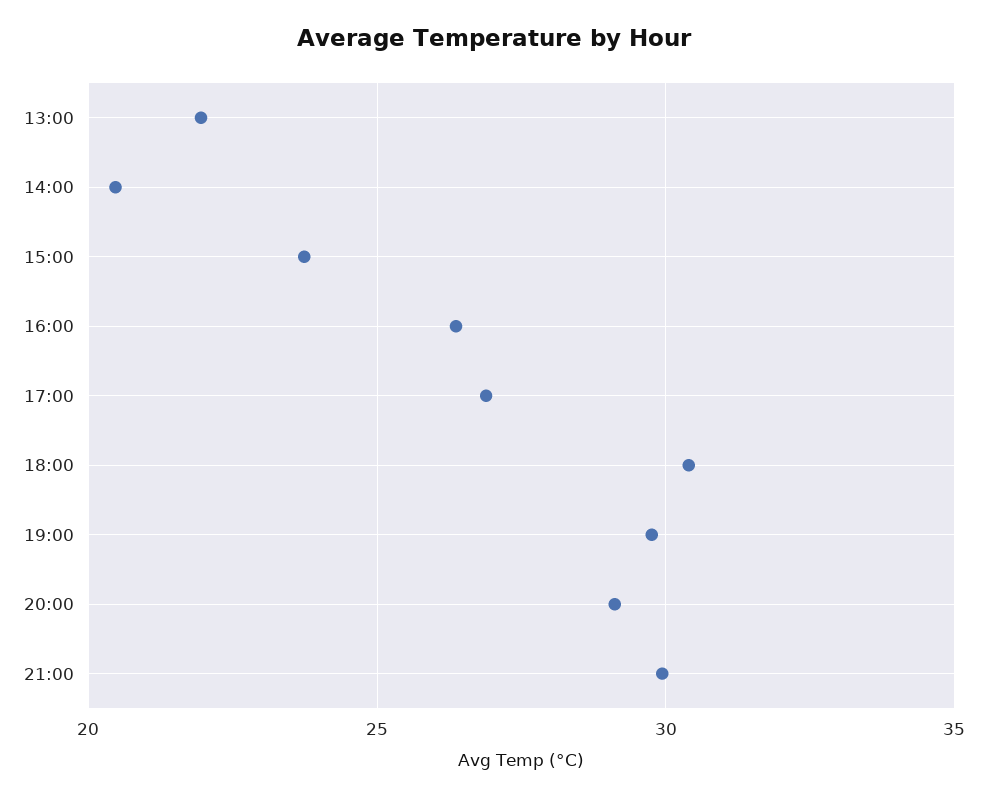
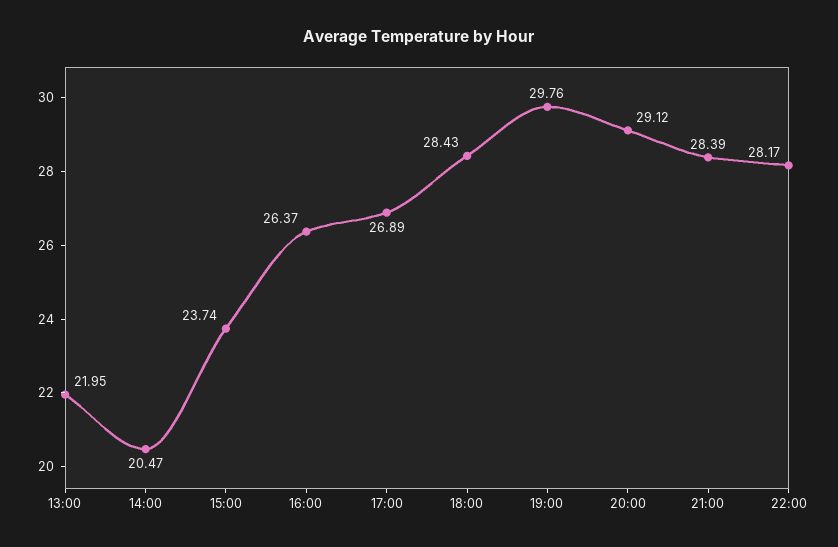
18:00: 30.5 -> 28.43
21:00: 30 -> 28.39
22:00: none -> 28.17

